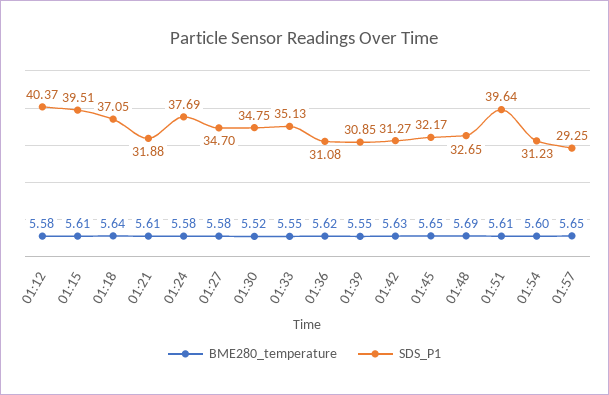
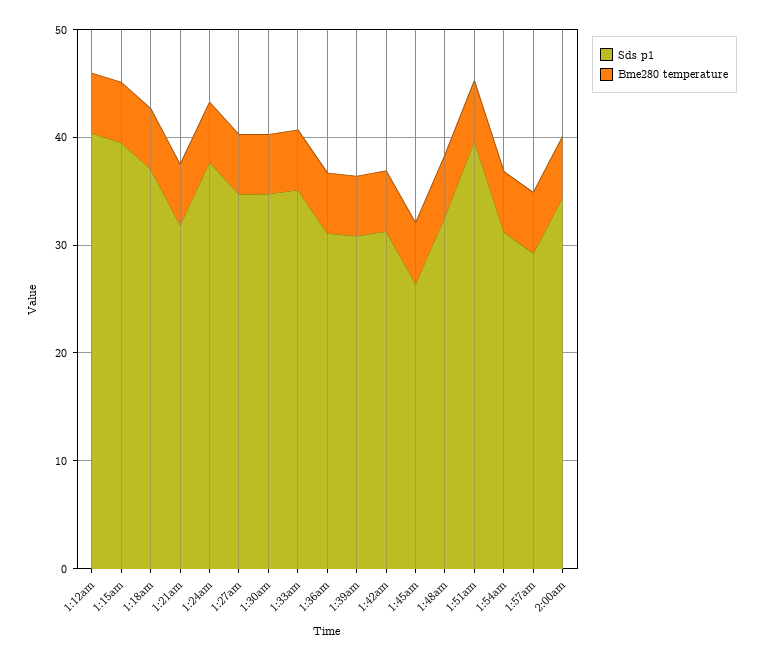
SDS_P1, 01:45: 32.17 -> 26
SDS_P1, 2:00am: none -> 34
BME280_temperature, 2:00am: none -> 6

